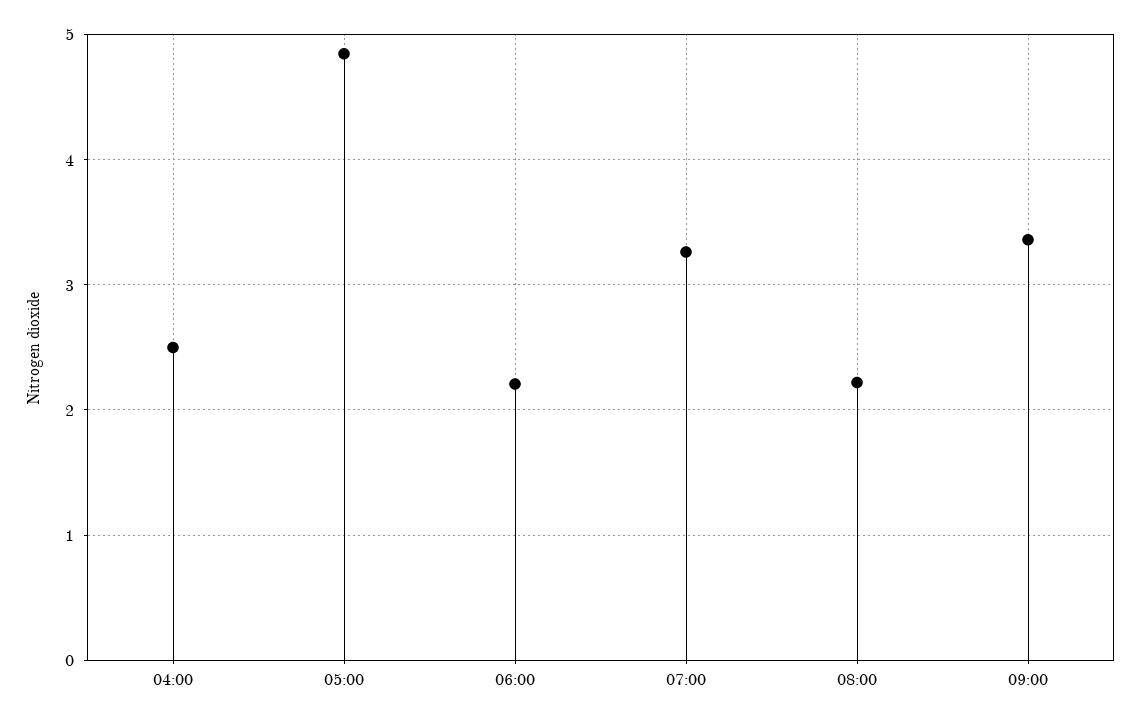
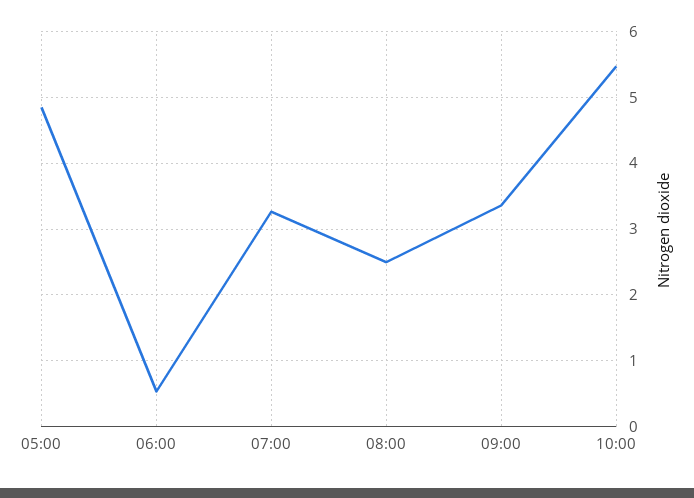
04:00: 2.5 -> none
06:00: 2.2 -> 0.5
08:00: 2.2 -> 2.5
10:00: none -> 5.5

